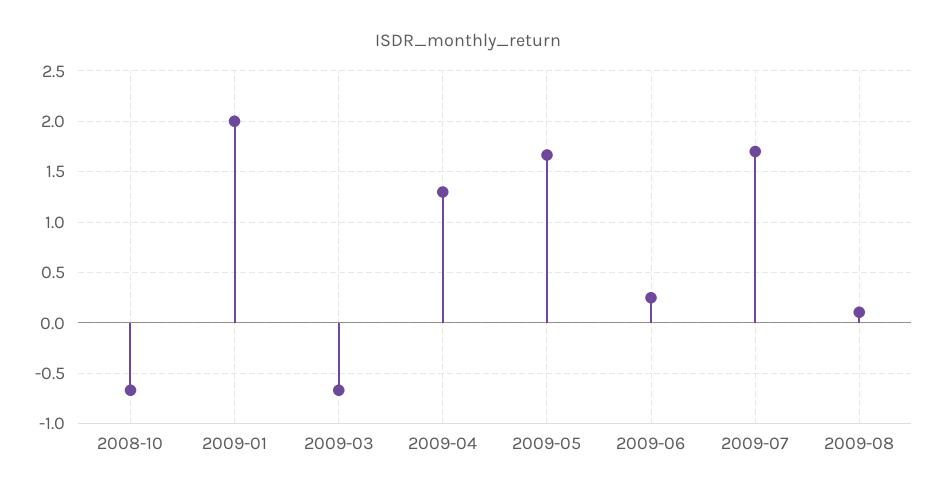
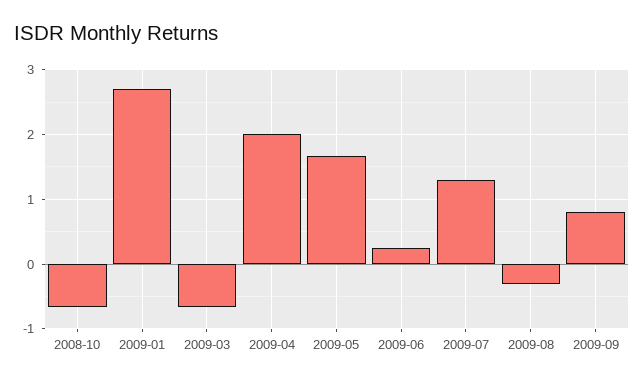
2009-01: 2 -> 2.7
2009-04: 1.3 -> 2
2009-07: 1.7 -> 1.3
2009-08: 0.1 -> -0.3
2009-09: none -> 0.8

